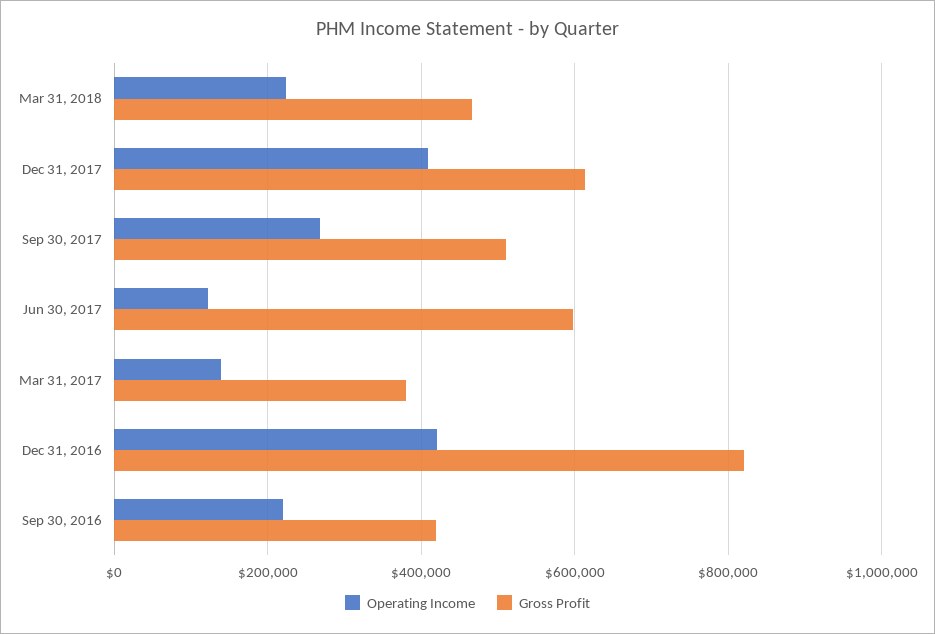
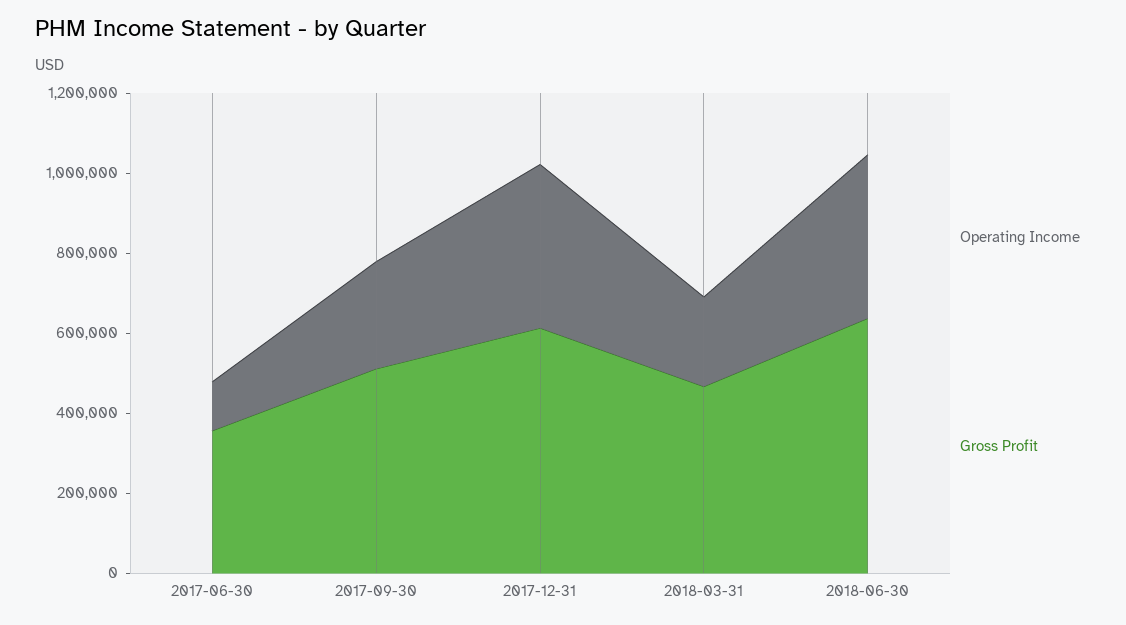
Gross Profit, Jun 30, 2017: 600000 -> 350000
Operating Income, Mar 31, 2017: 140000 -> none
Gross Profit, Mar 31, 2017: 380000 -> none
Operating Income, Dec 31, 2016: 420000 -> none
Gross Profit, Dec 31, 2016: 820000 -> none
Operating Income, Sep 30, 2016: 220000 -> none
Gross Profit, Sep 30, 2016: 420000 -> none
Operating Income, 2018-06-30: none -> 400000
Gross Profit, 2018-06-30: none -> 650000

